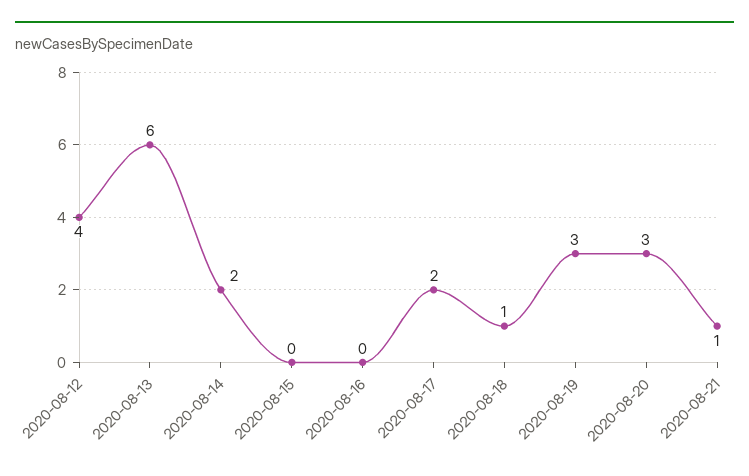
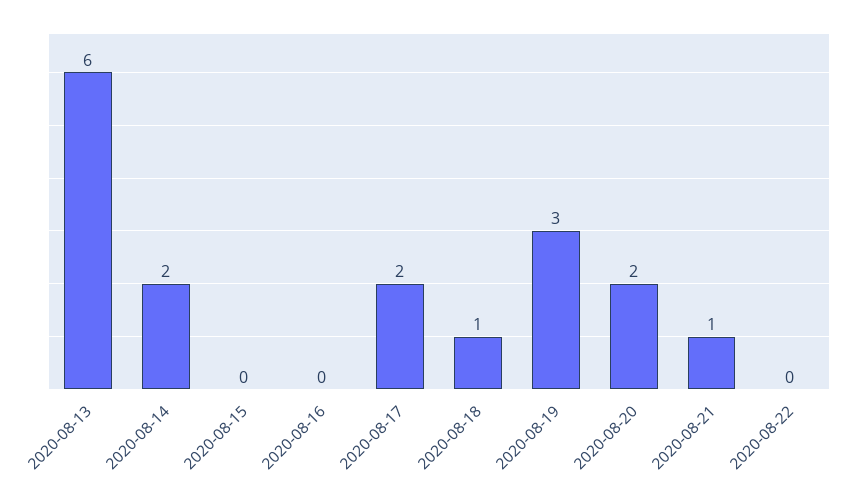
2020-08-12: 4 -> none
2020-08-20: 3 -> 2
2020-08-22: none -> 0

